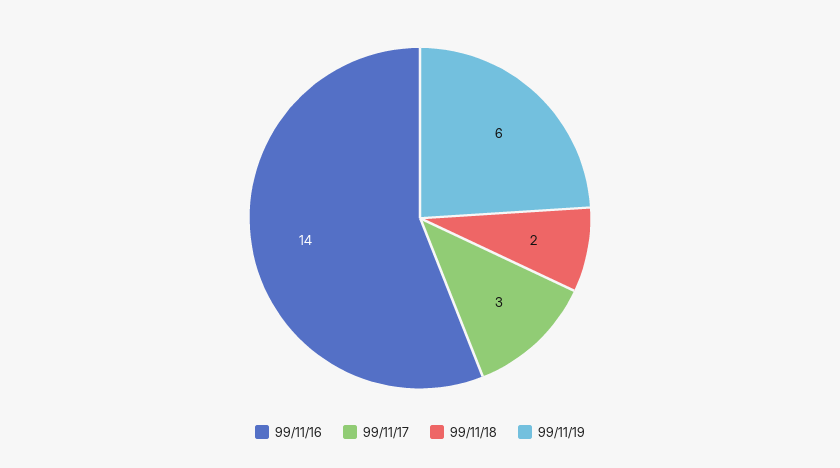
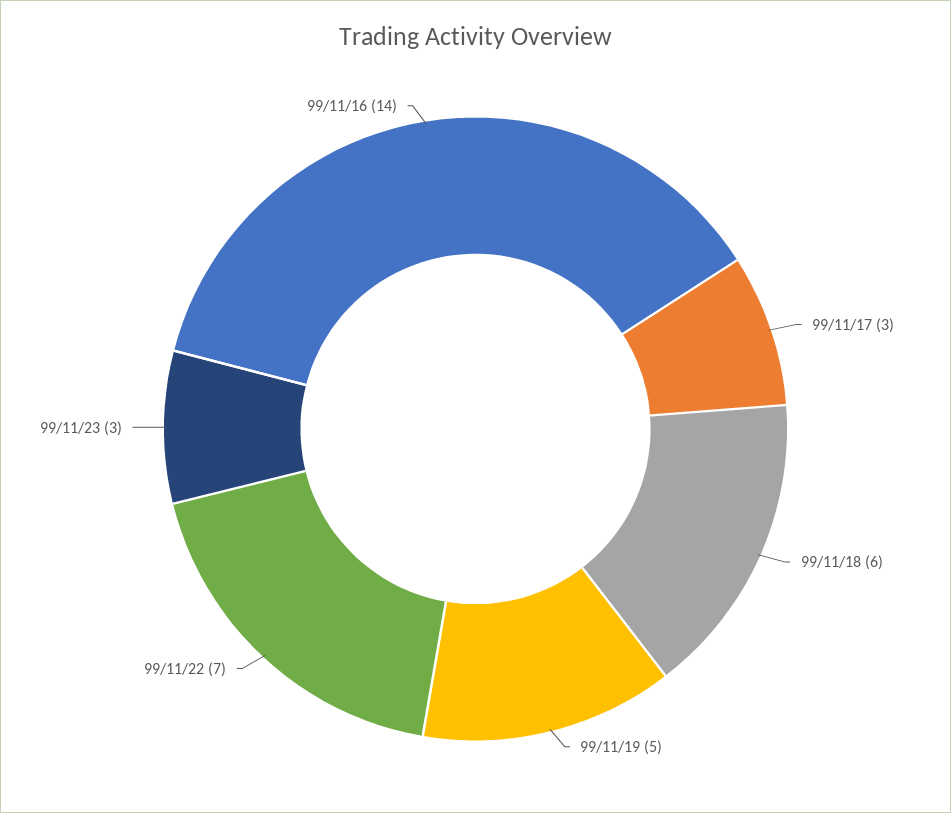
99/11/18: 2 -> 6
99/11/19: 6 -> 5
99/11/22: none -> 7
99/11/23: none -> 3

